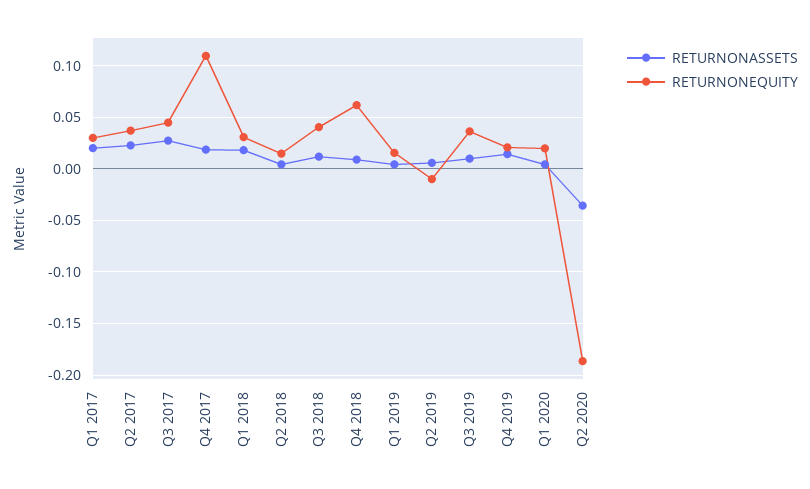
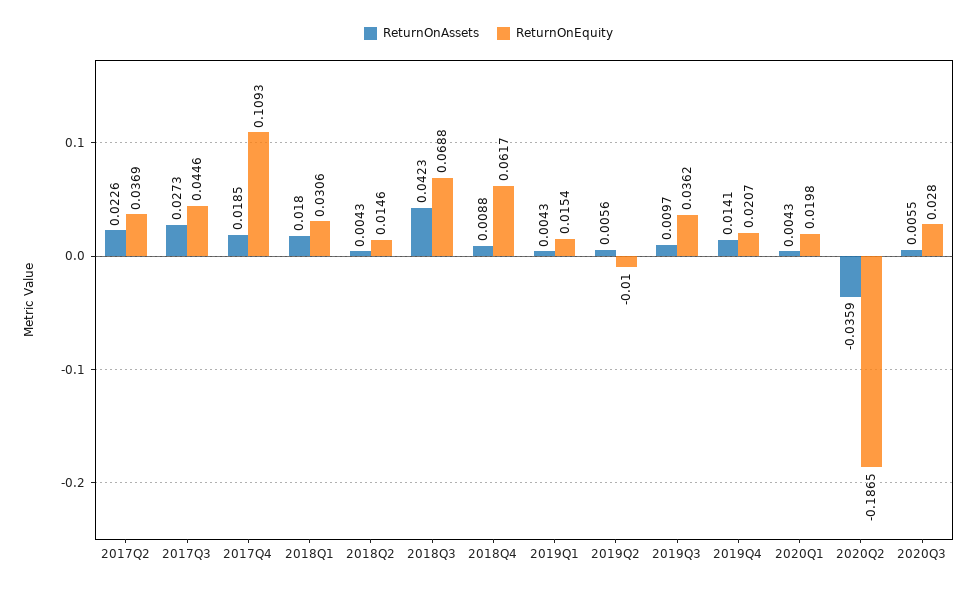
RETURNONASSETS, Q1 2017: 0.02 -> none
RETURNONEQUITY, Q1 2017: 0.03 -> none
RETURNONASSETS, Q3 2018: 0.01 -> 0.0423
RETURNONEQUITY, Q3 2018: 0.04 -> 0.0688
RETURNONASSETS, 2020Q3: none -> 0.0055
RETURNONEQUITY, 2020Q3: none -> 0.028

